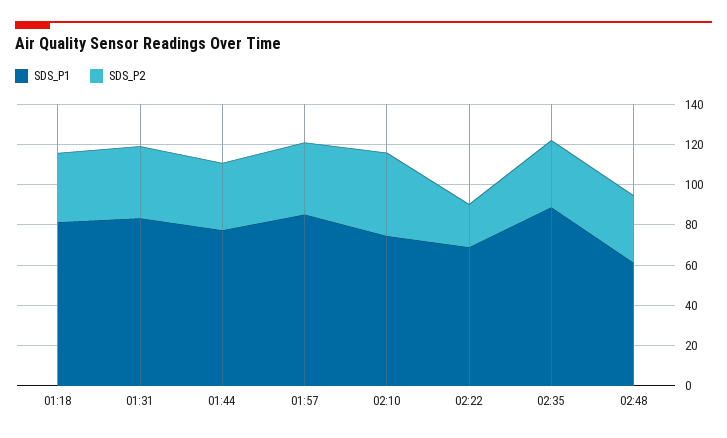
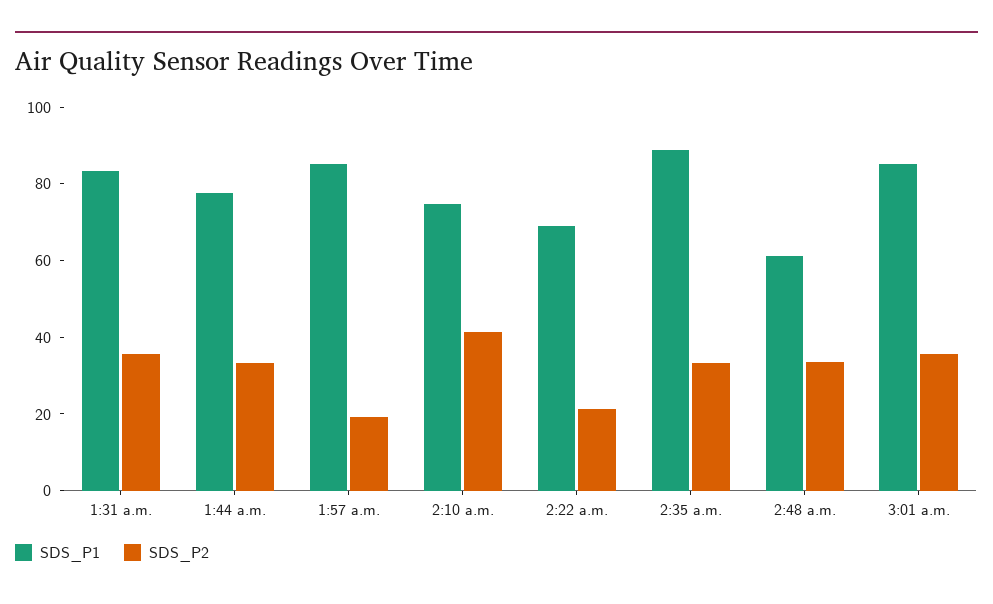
SDS_P1, 01:18: 80 -> none
SDS_P2, 01:18: 35 -> none
SDS_P2, 01:57: 35 -> 20
SDS_P1, 3:01 a.m.: none -> 85
SDS_P2, 3:01 a.m.: none -> 35

